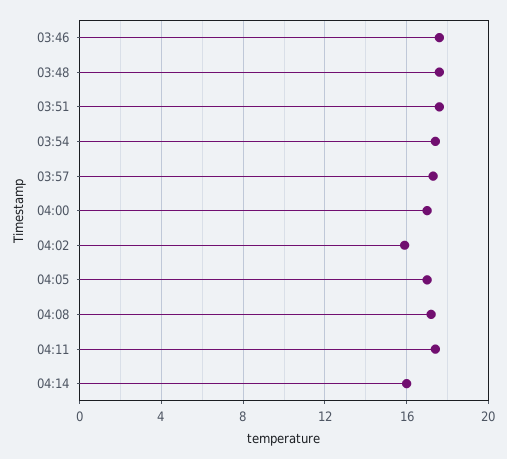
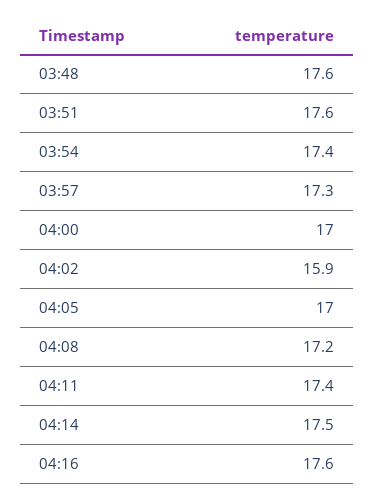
03:46: 17.5 -> none
04:14: 16 -> 17.5
04:16: none -> 17.6

